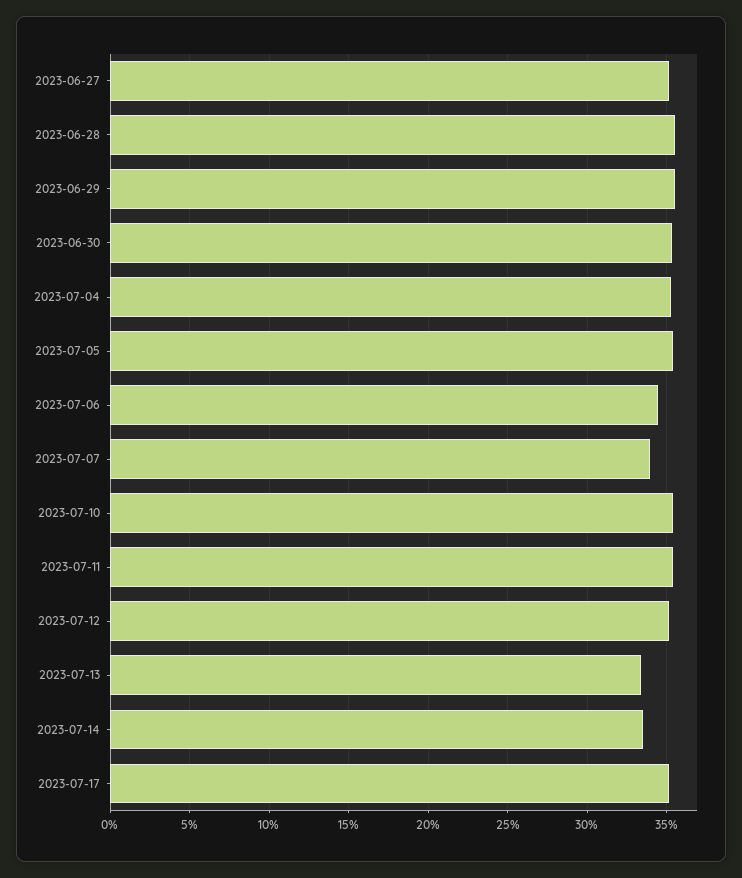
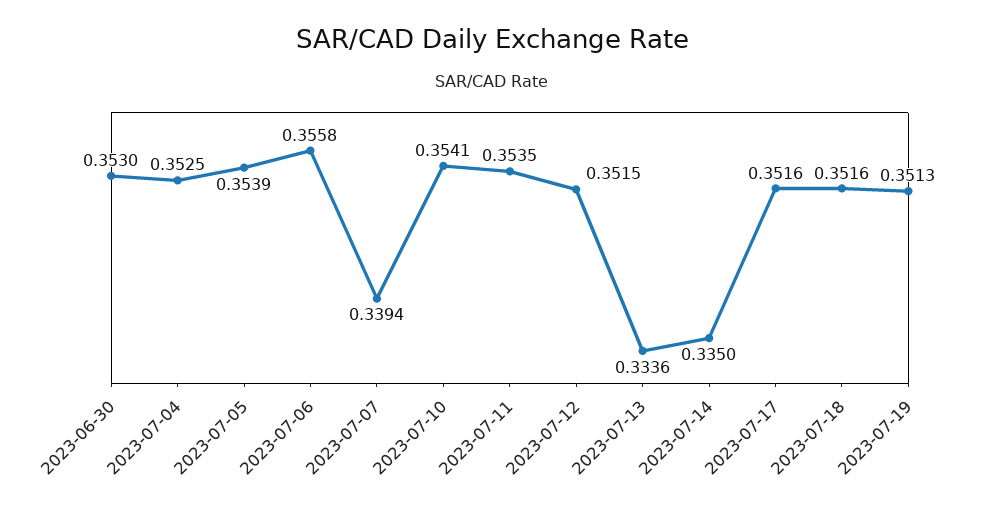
2023-06-27: 0.35 -> none
2023-06-28: 0.355 -> none
2023-06-29: 0.355 -> none
2023-07-06: 0.345 -> 0.3558
2023-07-18: none -> 0.3516
2023-07-19: none -> 0.3513

